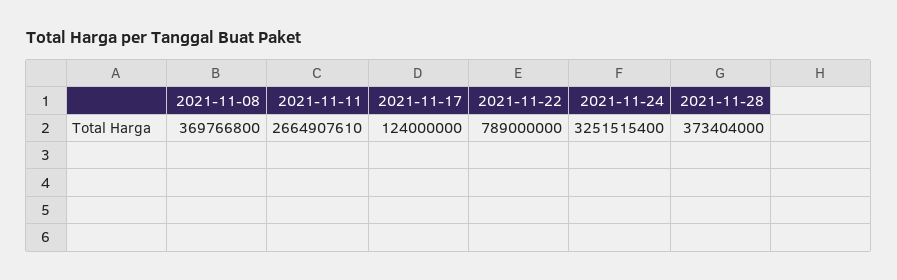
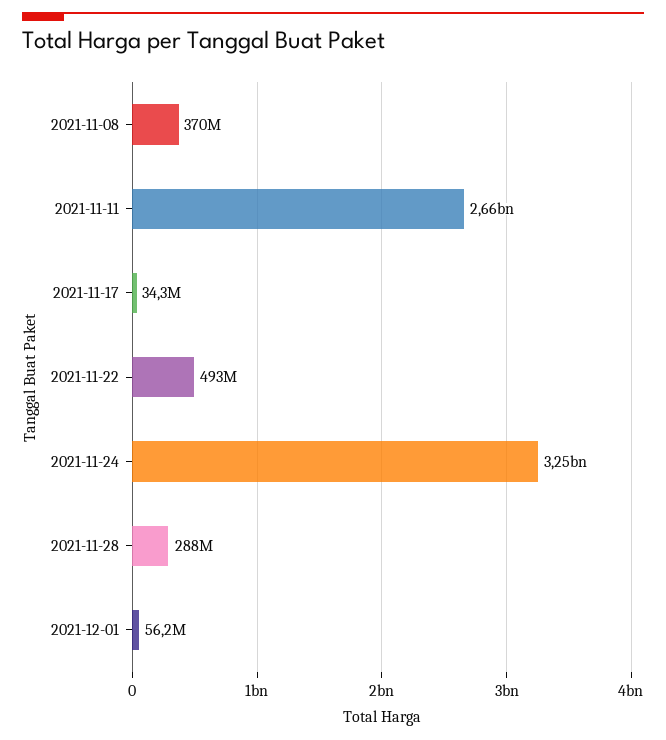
2021-11-17: 124000000 -> 34300000
2021-11-22: 789000000 -> 493000000
2021-11-28: 373404000 -> 288000000
2021-12-01: none -> 56200000

